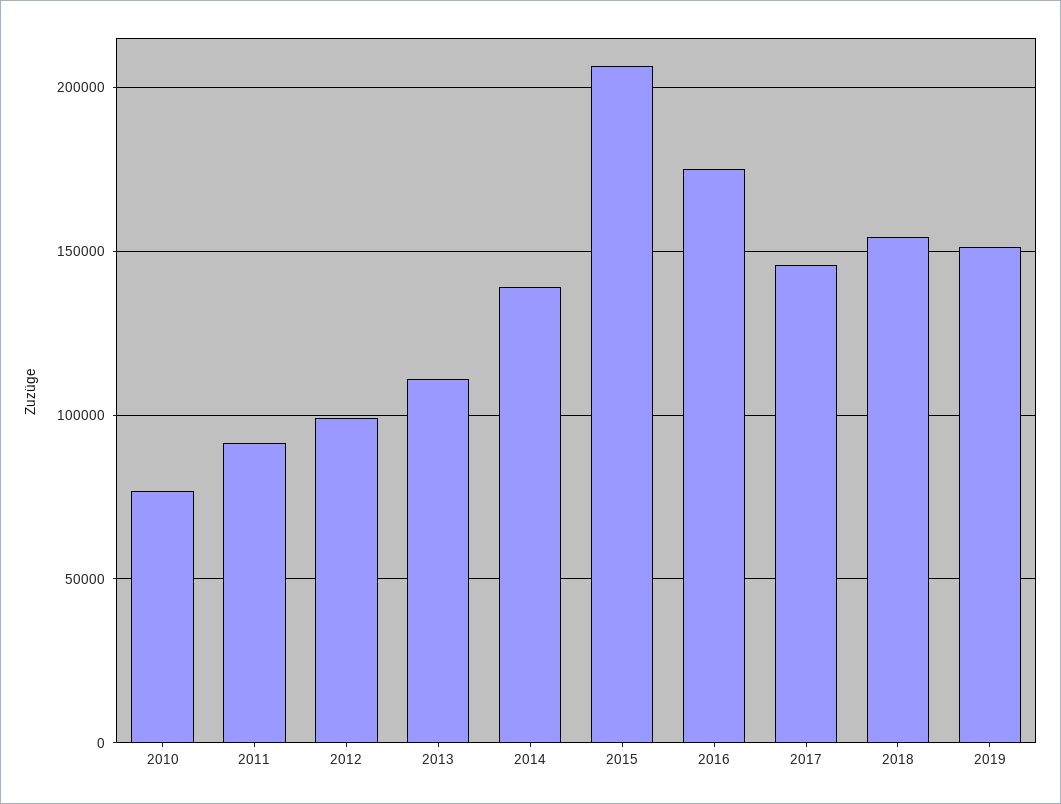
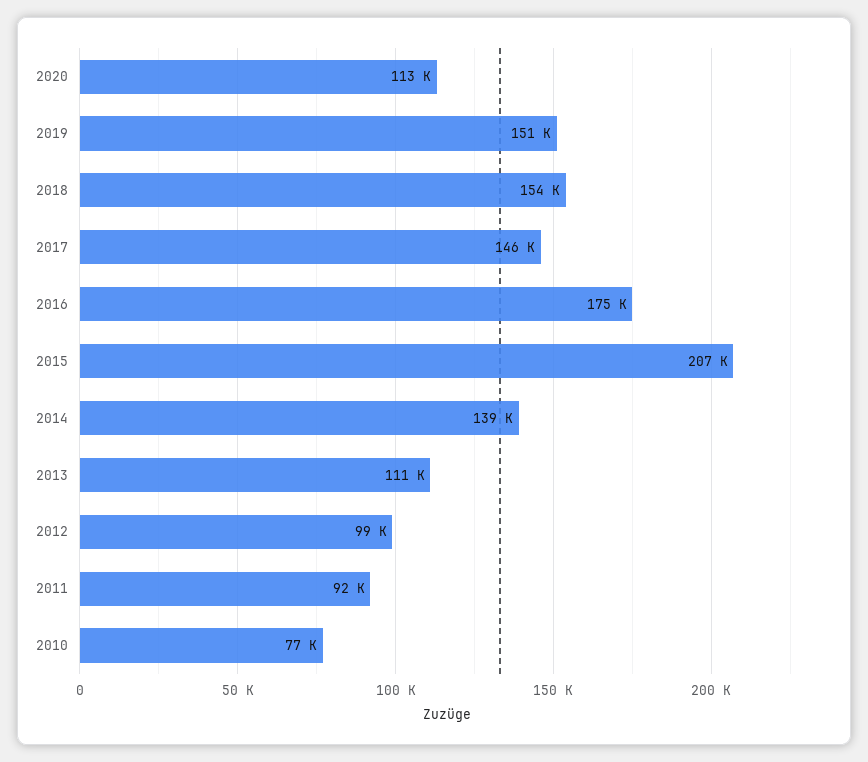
2020: none -> 113000

